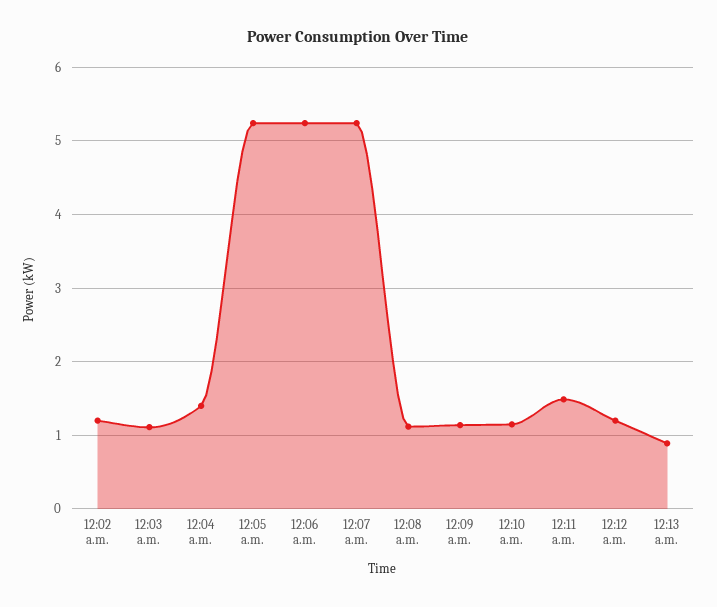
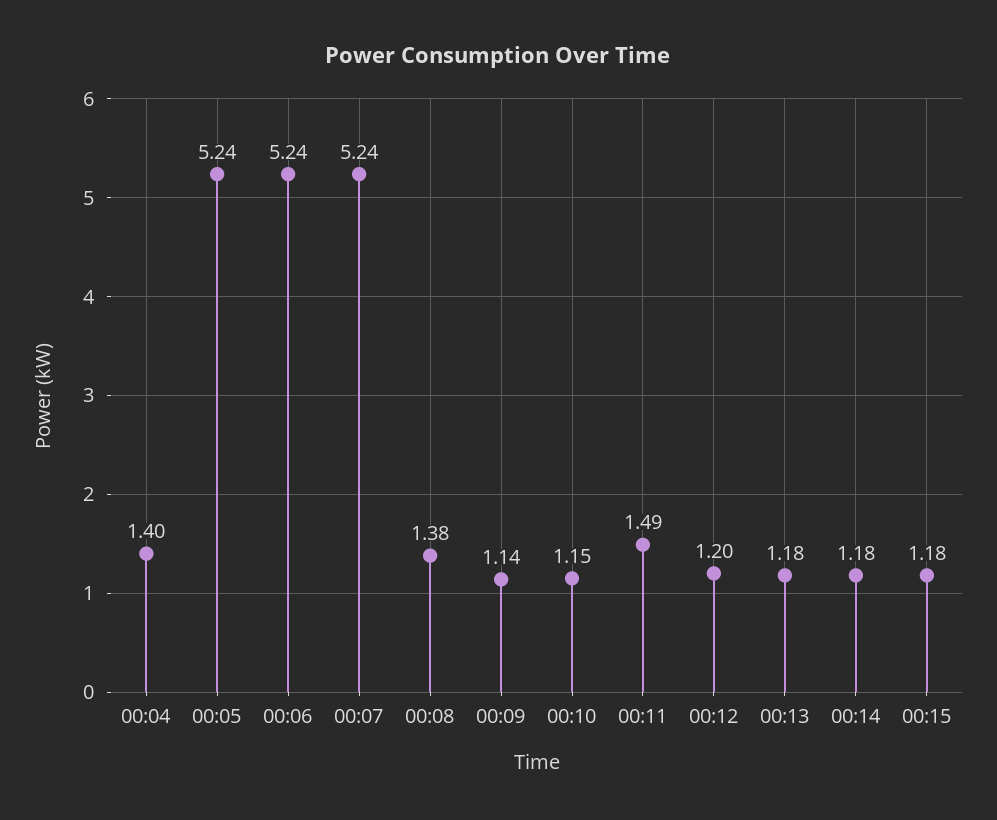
12:02 a.m.: 1.2 -> none
12:03 a.m.: 1.1 -> none
12:08 a.m.: 1.1 -> 1.38
12:13 a.m.: 0.9 -> 1.18
00:14: none -> 1.18
00:15: none -> 1.18

